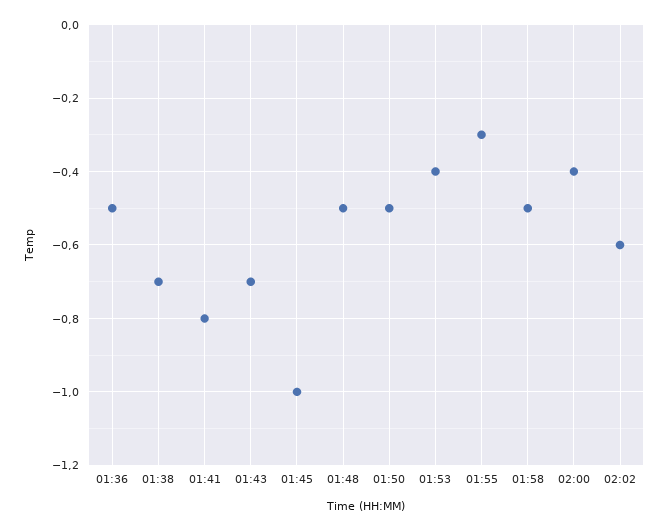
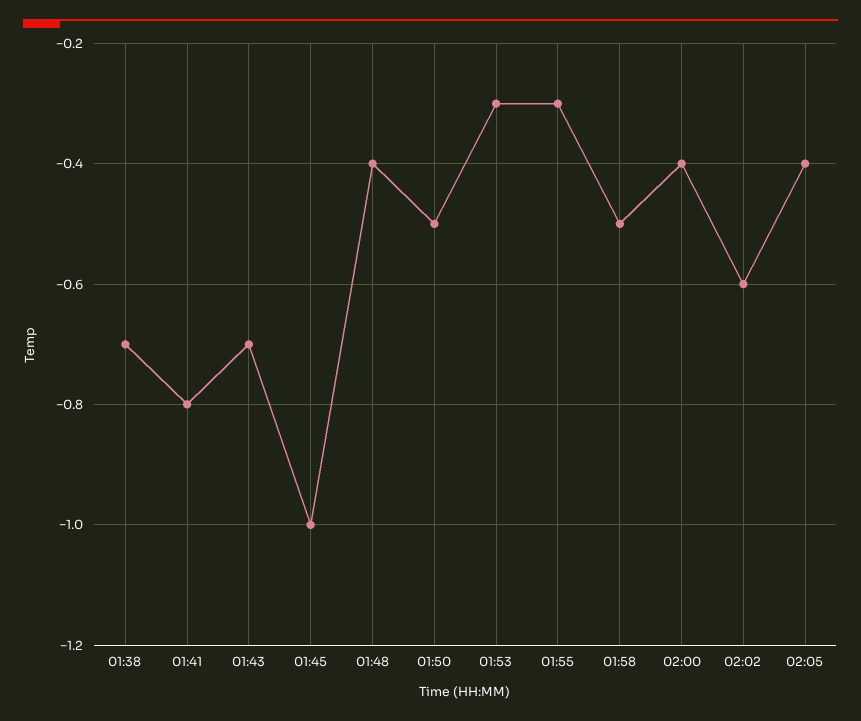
01:36: -0.5 -> none
01:48: -0.5 -> -0.4
01:53: -0.4 -> -0.3
02:05: none -> -0.4

